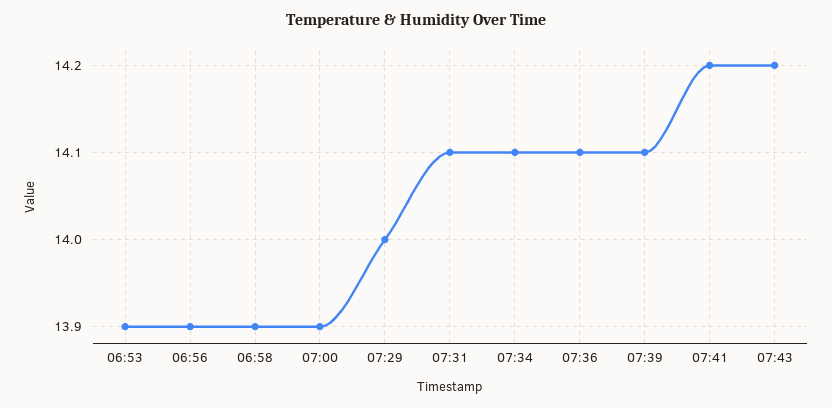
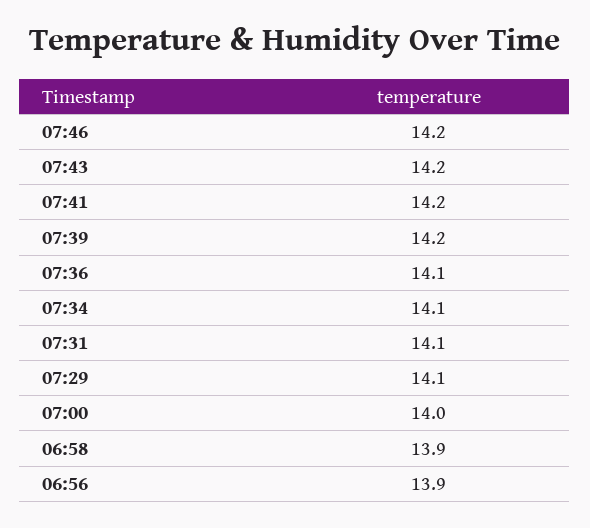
06:53: 13.9 -> none
07:00: 13.9 -> 14
07:29: 14 -> 14.1
07:39: 14.1 -> 14.2
07:46: none -> 14.2

